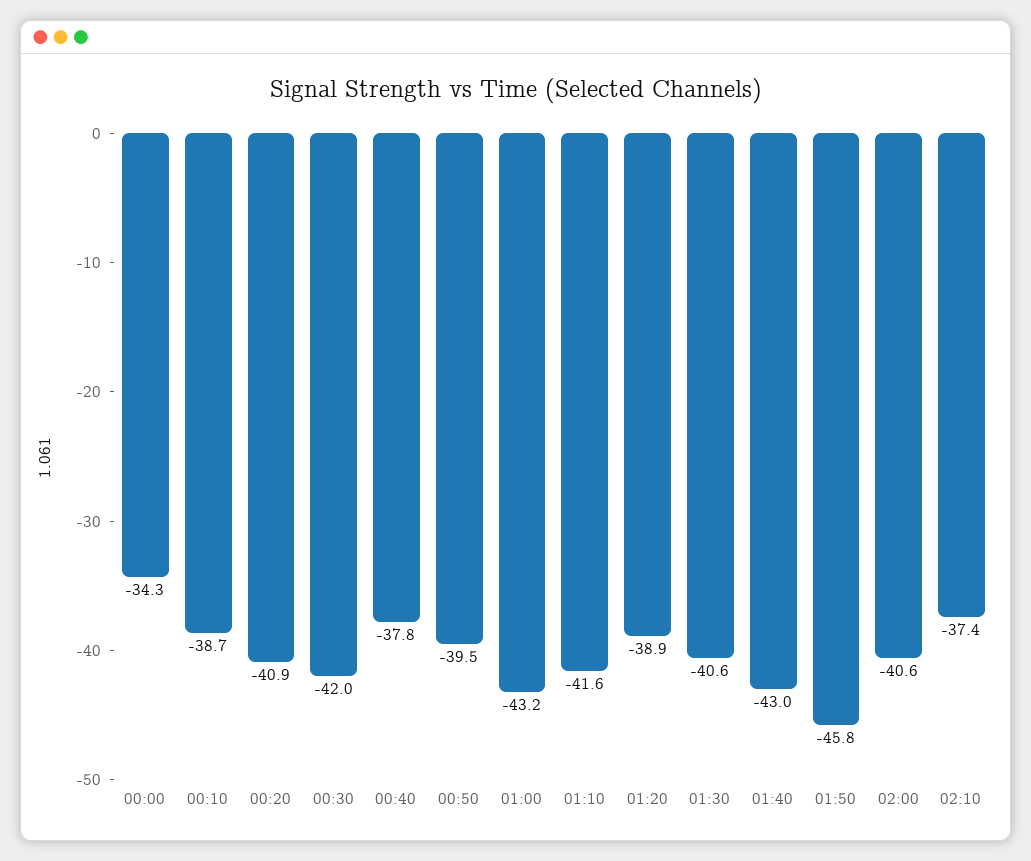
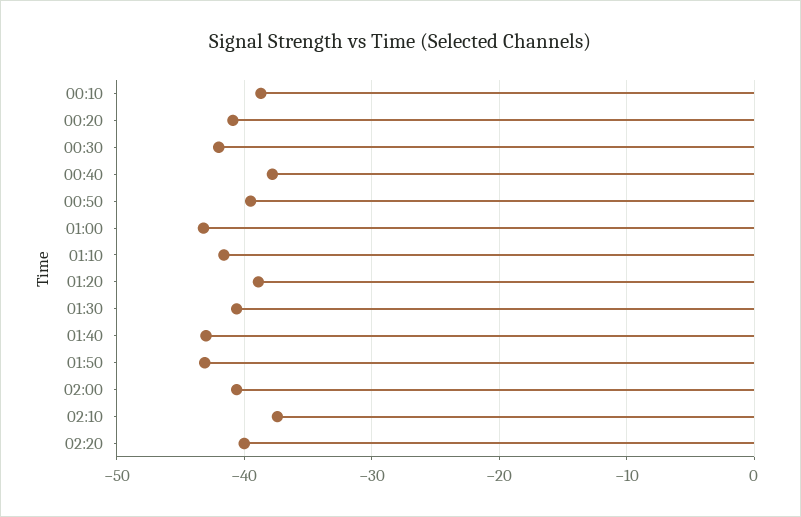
00:00: -34.3 -> none
01:50: -45.8 -> -43
02:20: none -> -40

